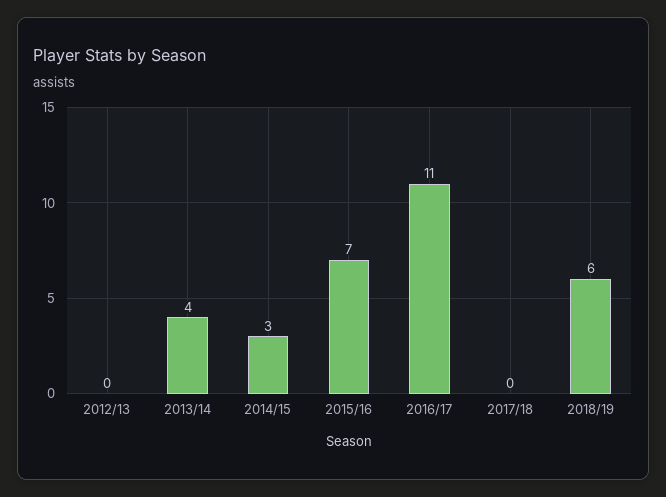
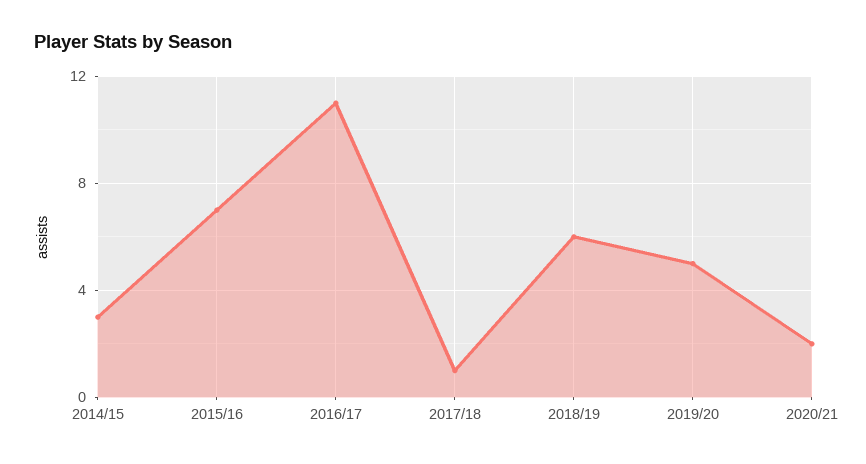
2012/13: 0 -> none
2013/14: 4 -> none
2017/18: 0 -> 1
2019/20: none -> 5
2020/21: none -> 2

